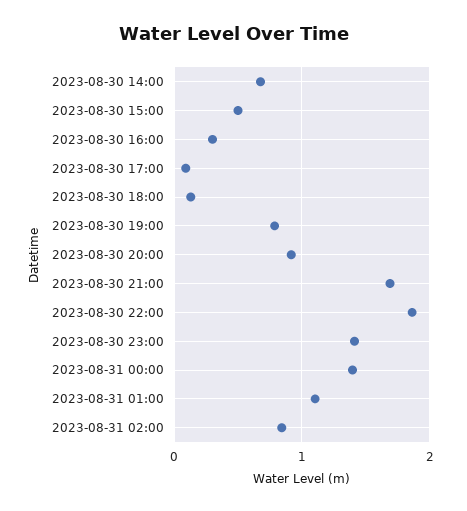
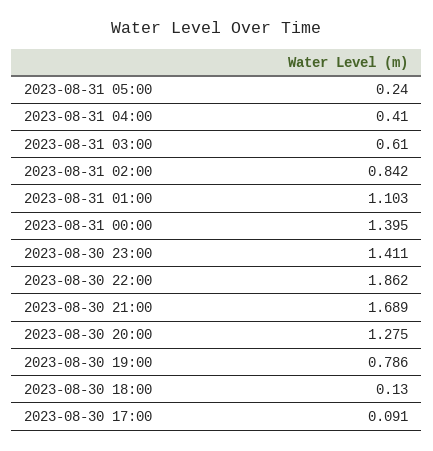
2023-08-30 14:00: 0.7 -> none
2023-08-30 15:00: 0.5 -> none
2023-08-30 16:00: 0.3 -> none
2023-08-30 20:00: 0.9 -> 1.275
2023-08-31 05:00: none -> 0.24
2023-08-31 04:00: none -> 0.41
2023-08-31 03:00: none -> 0.61

